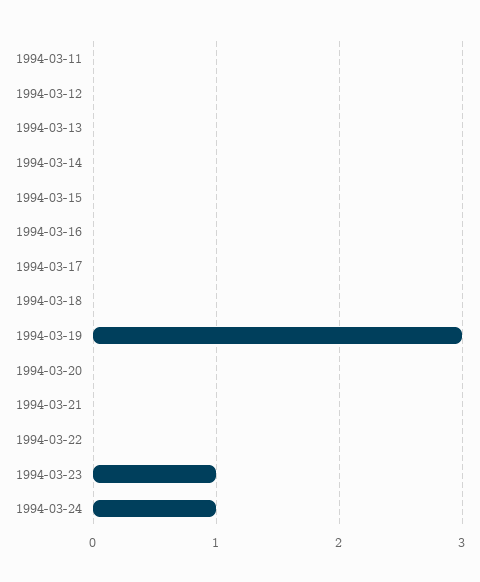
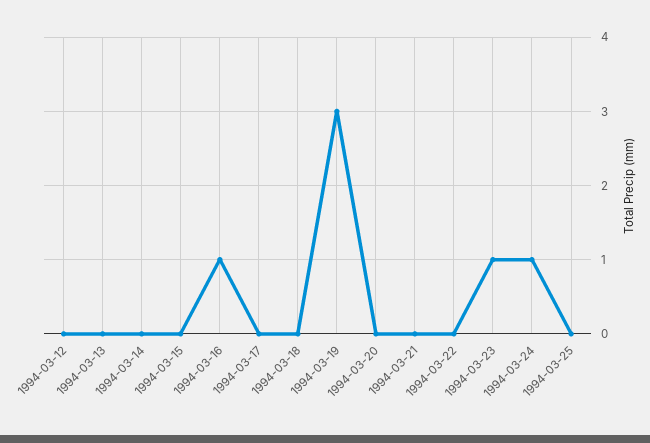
1994-03-11: 0 -> none
1994-03-16: 0 -> 1
1994-03-25: none -> 0

